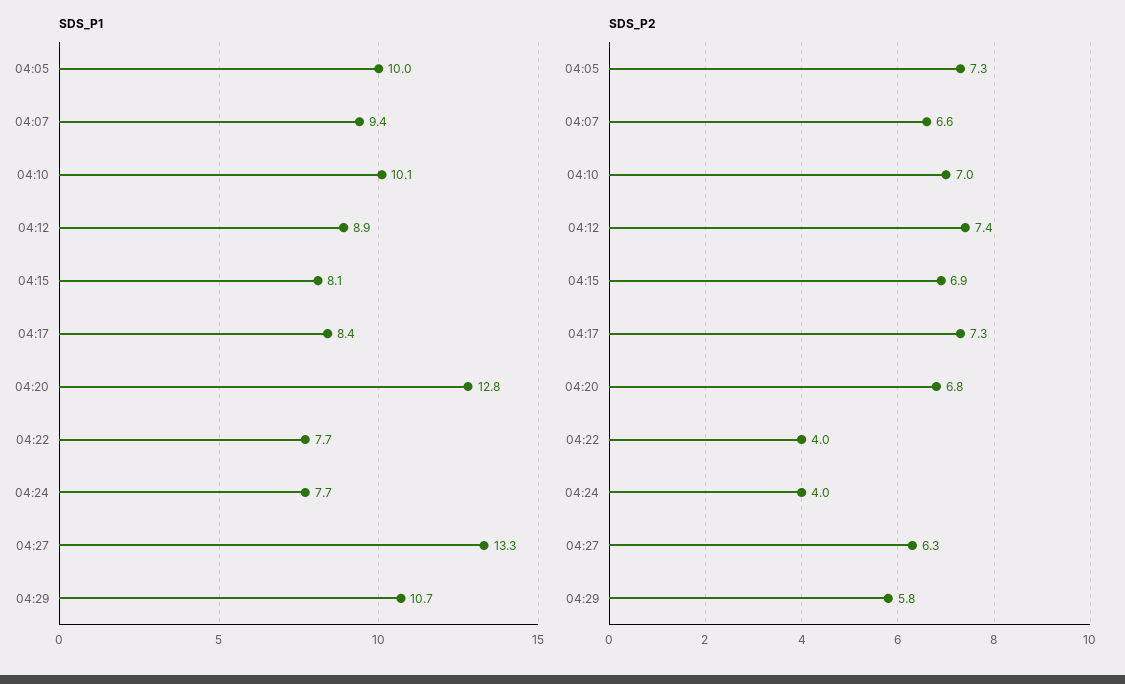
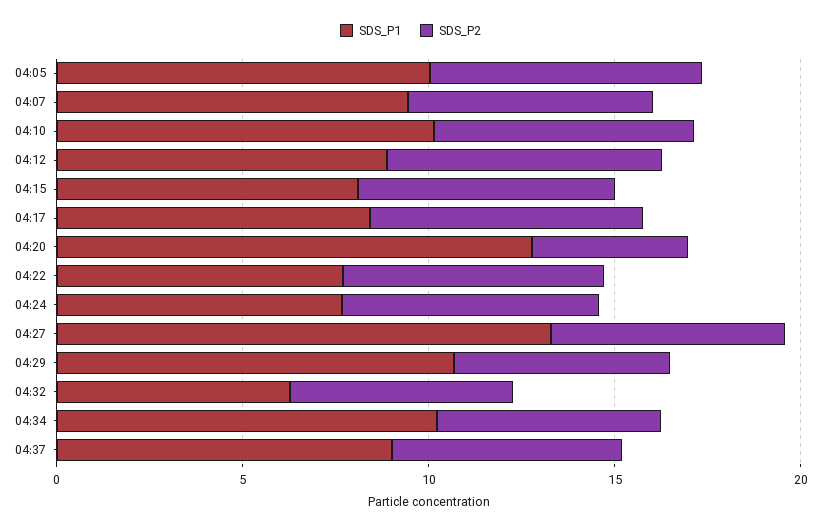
SDS_P2, 04:20: 6.8 -> 4
SDS_P2, 04:22: 4 -> 7
SDS_P2, 04:24: 4 -> 7
SDS_P1, 04:32: none -> 6
SDS_P2, 04:32: none -> 6
SDS_P1, 04:34: none -> 10
SDS_P2, 04:34: none -> 6
SDS_P1, 04:37: none -> 9
SDS_P2, 04:37: none -> 6

